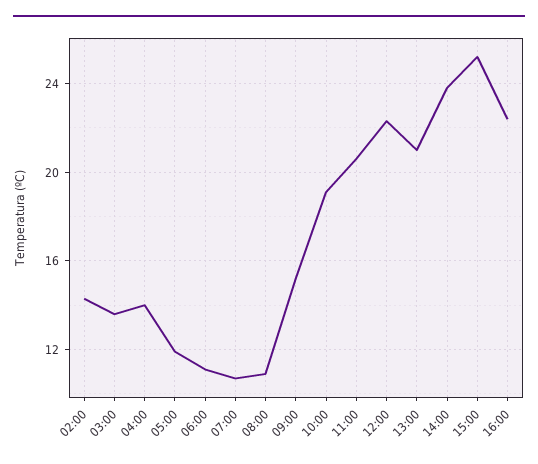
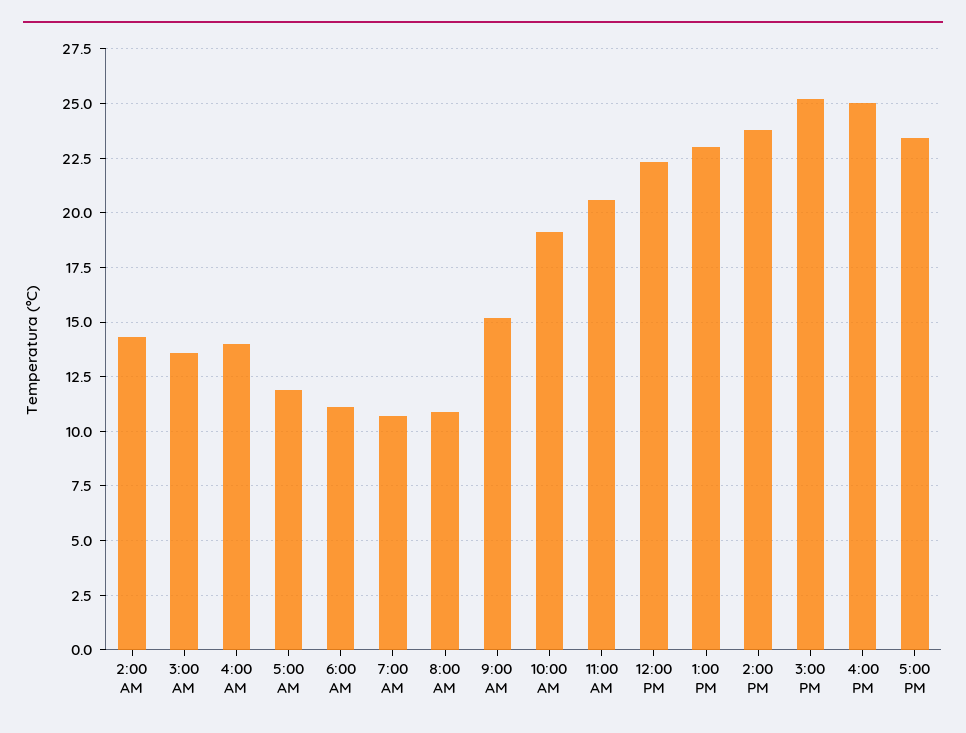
13:00: 21 -> 23
16:00: 22.5 -> 25
5:00 PM: none -> 23.5

